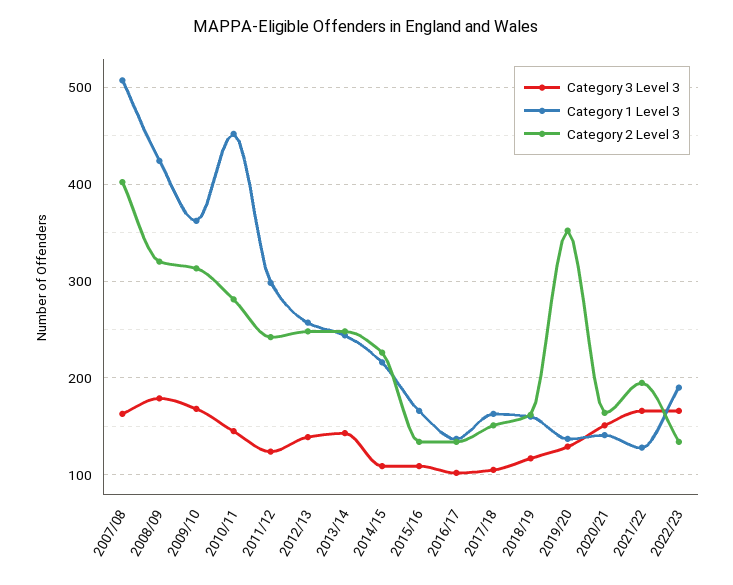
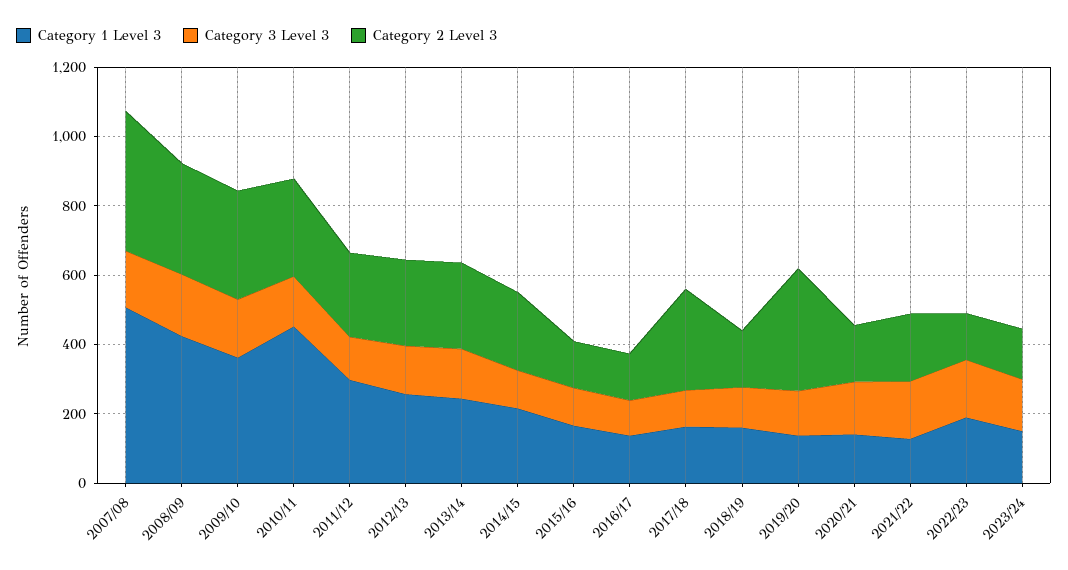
Category 2 Level 3, 2017/18: 150 -> 300
Category 1 Level 3, 2023/24: none -> 150
Category 3 Level 3, 2023/24: none -> 150
Category 2 Level 3, 2023/24: none -> 150

